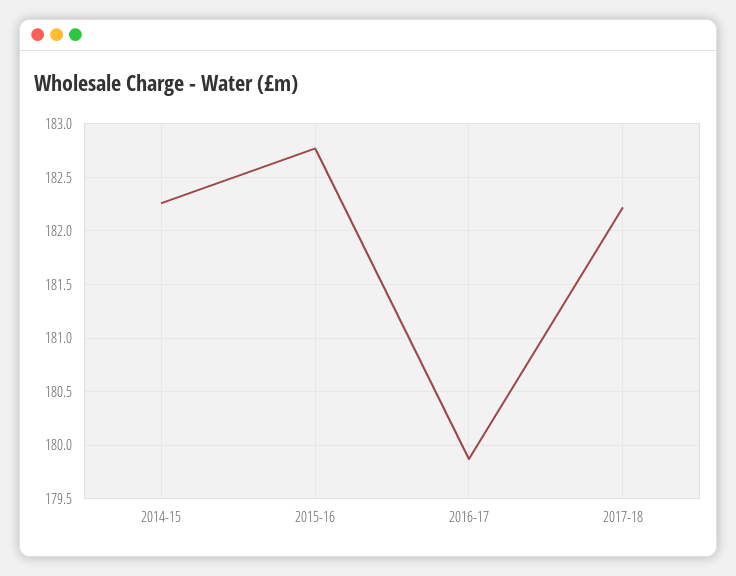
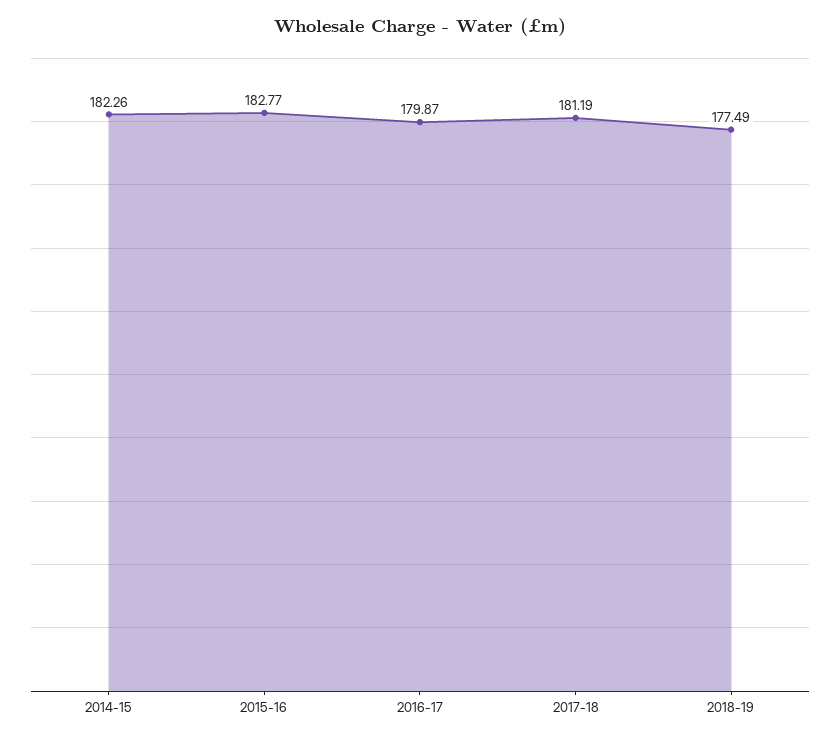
2017-18: 182.2 -> 181.19
2018-19: none -> 177.49

